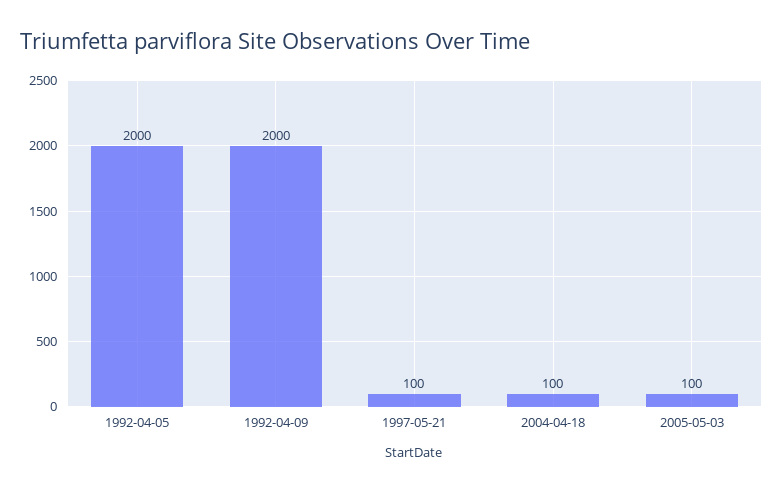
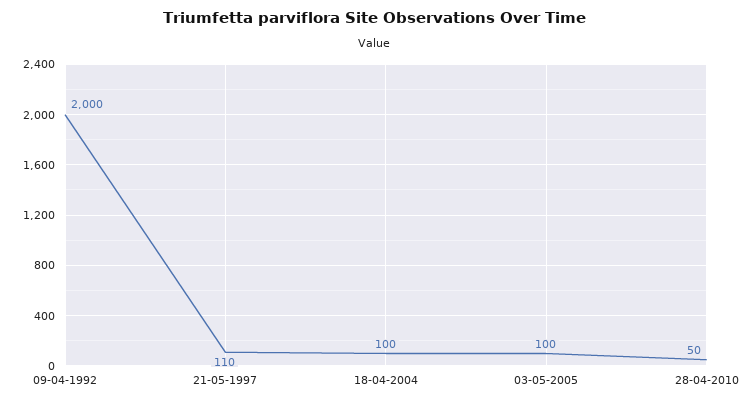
1992-04-05: 2000 -> none
1997-05-21: 100 -> 110
28-04-2010: none -> 50

